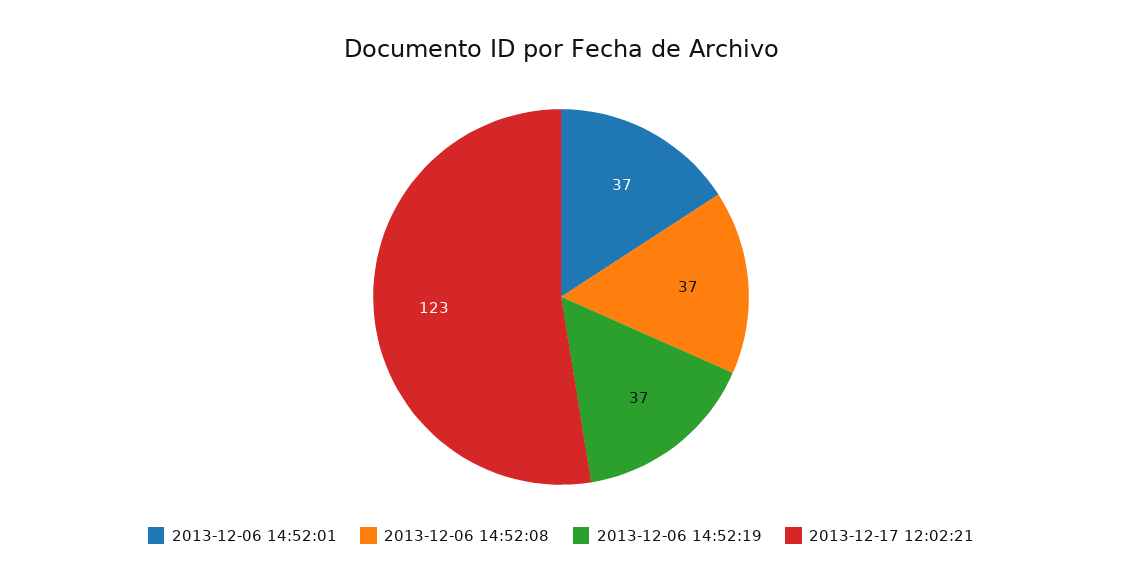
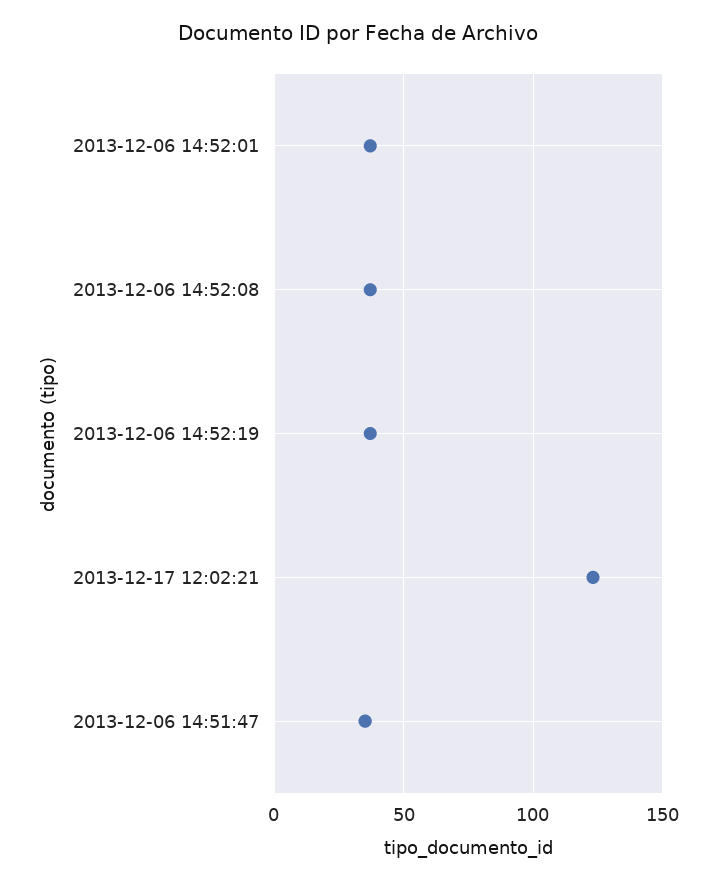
2013-12-06 14:51:47: none -> 35

